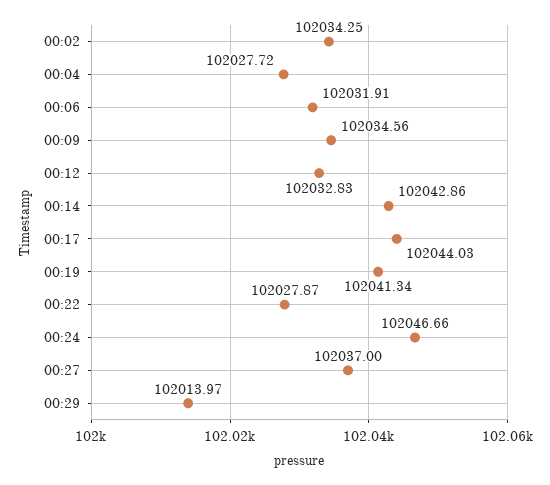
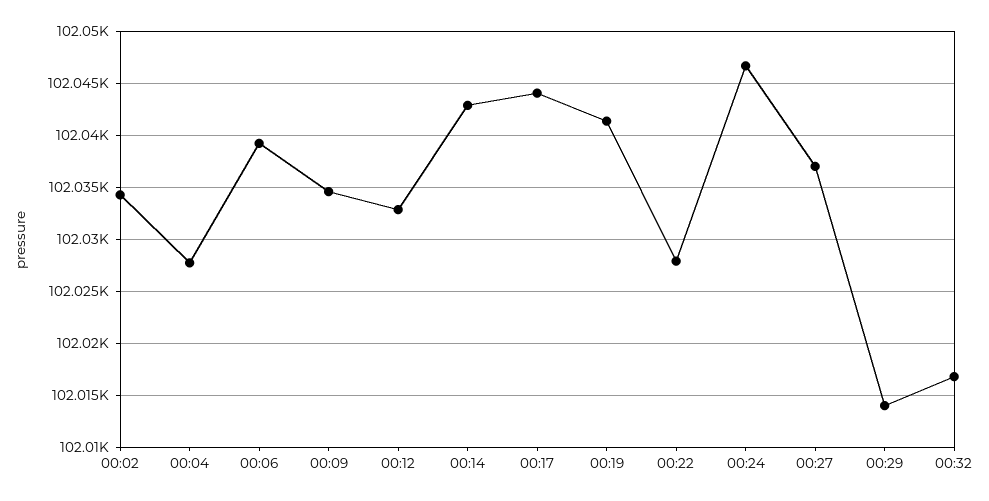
00:06: 102031.91 -> 102039
00:32: none -> 102017

